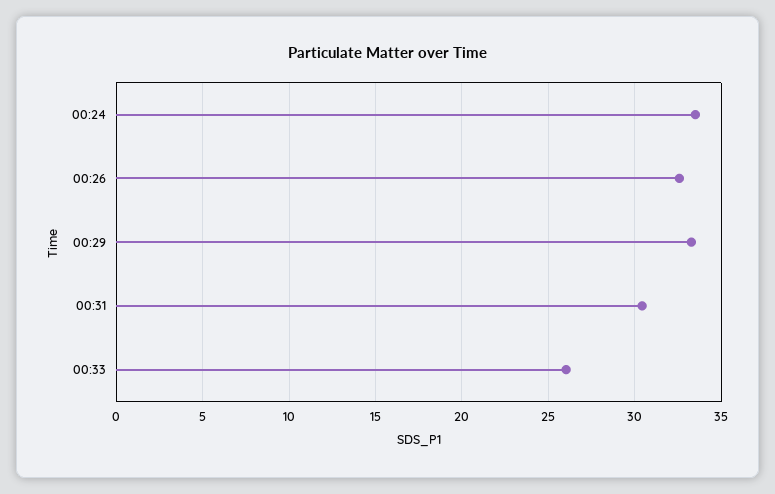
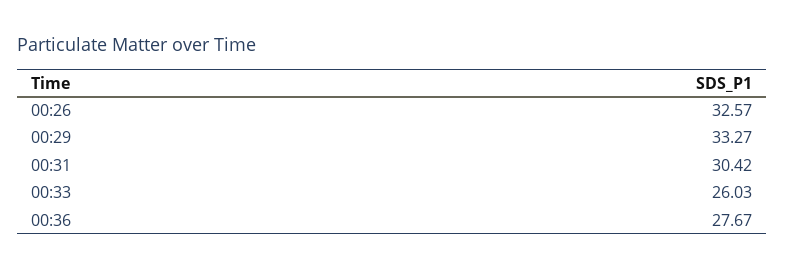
00:24: 33.5 -> none
00:36: none -> 27.67

